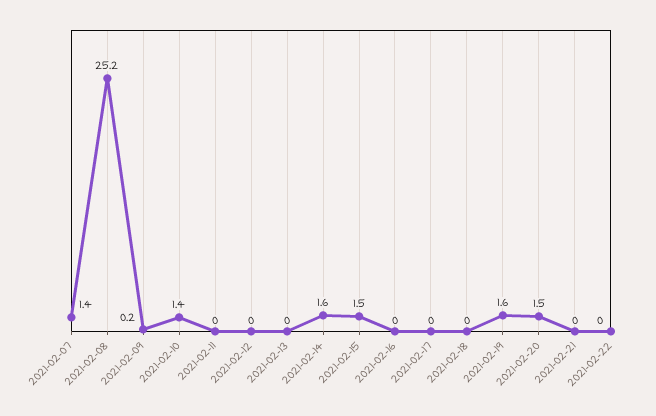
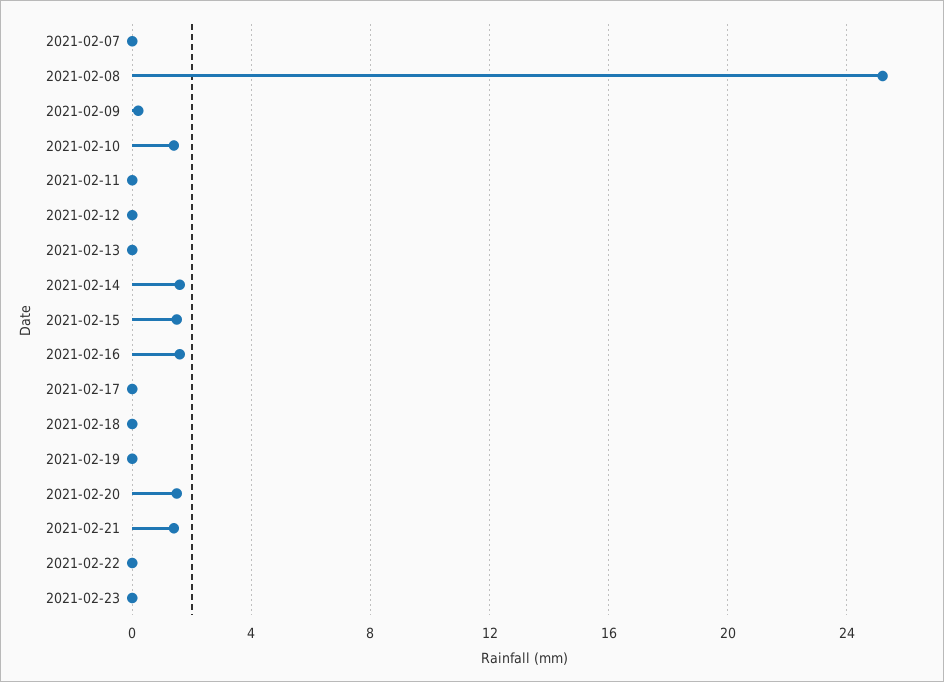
2021-02-07: 1.4 -> 0
2021-02-16: 0 -> 1.5
2021-02-19: 1.6 -> 0
2021-02-21: 0 -> 1.5
2021-02-23: none -> 0

